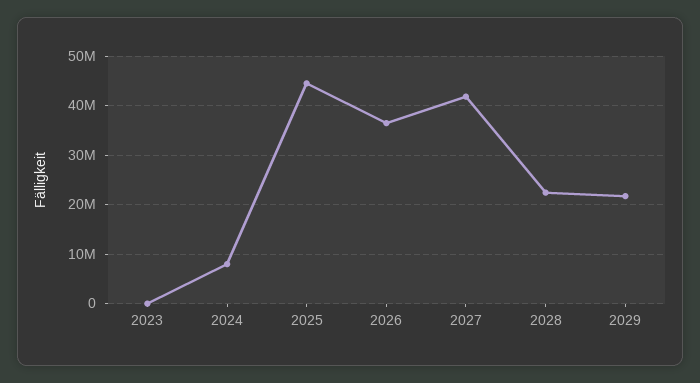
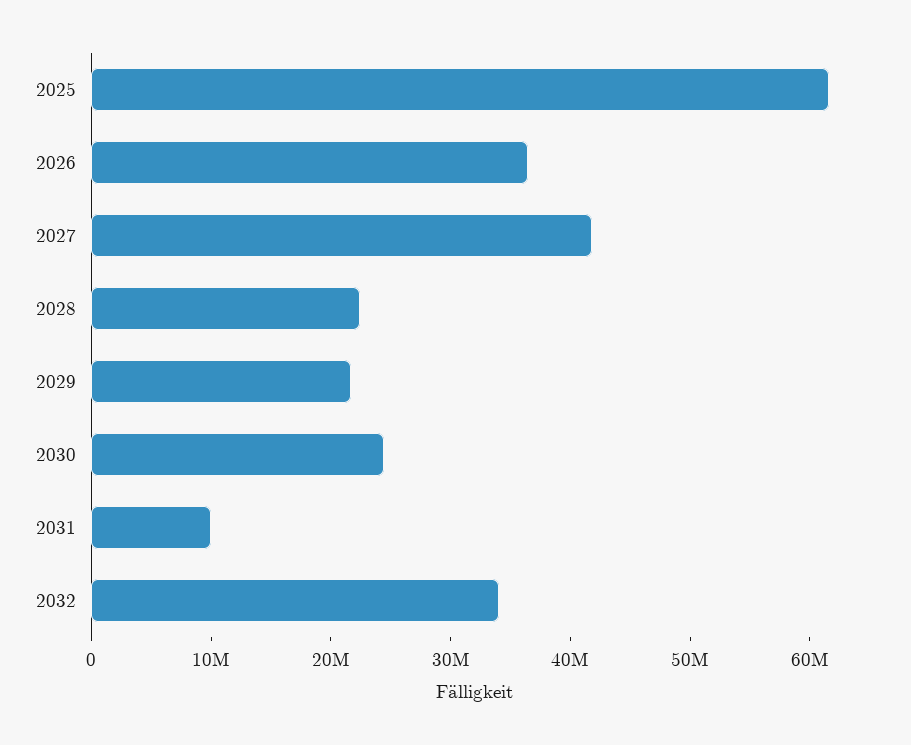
2023: 0 -> none
2024: 8000000 -> none
2025: 44000000 -> 62000000
2030: none -> 24000000
2031: none -> 10000000
2032: none -> 34000000

